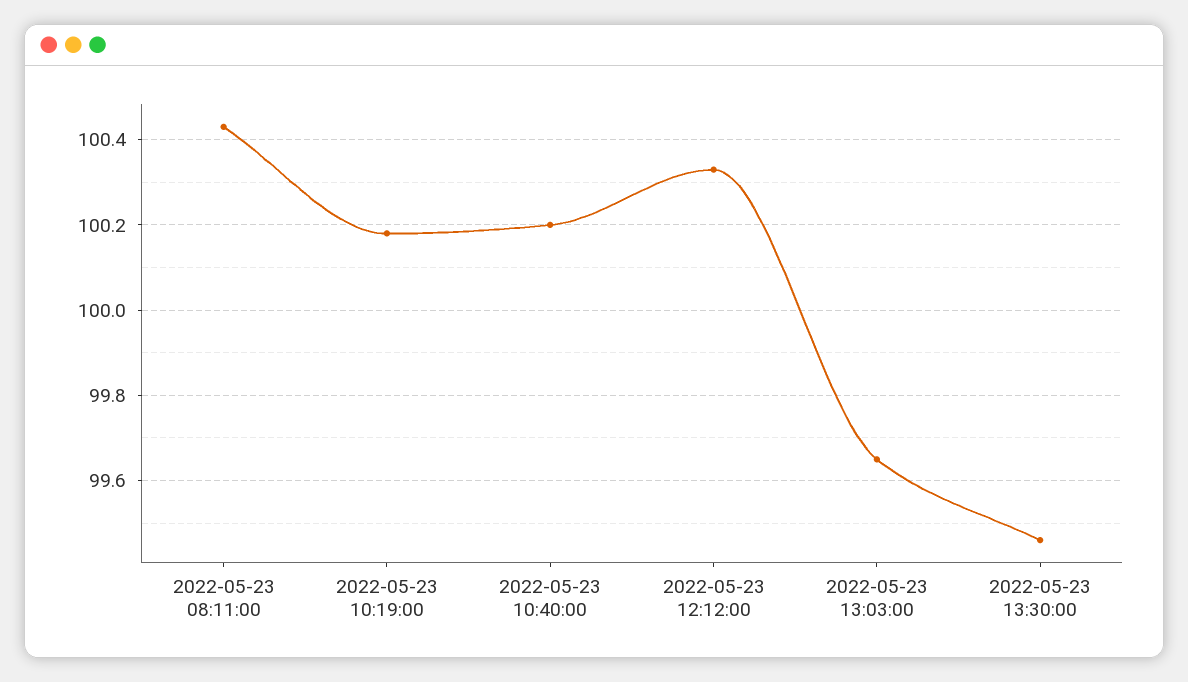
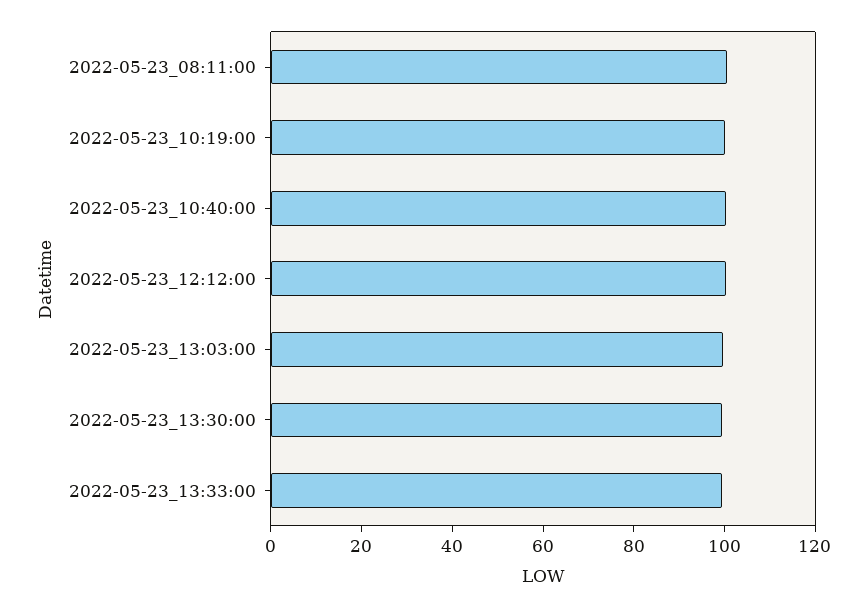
2022-05-23_13:33:00: none -> 100

